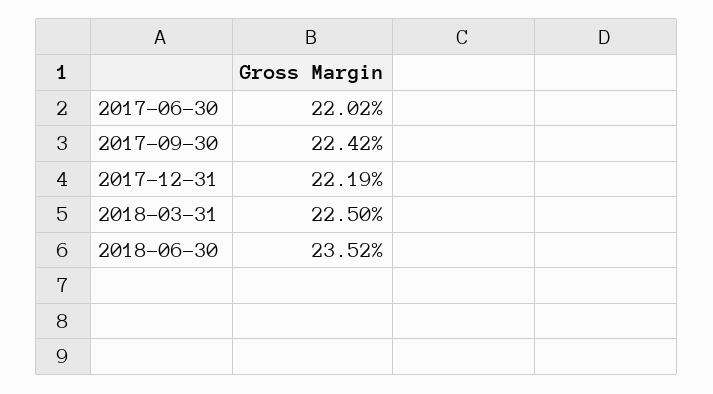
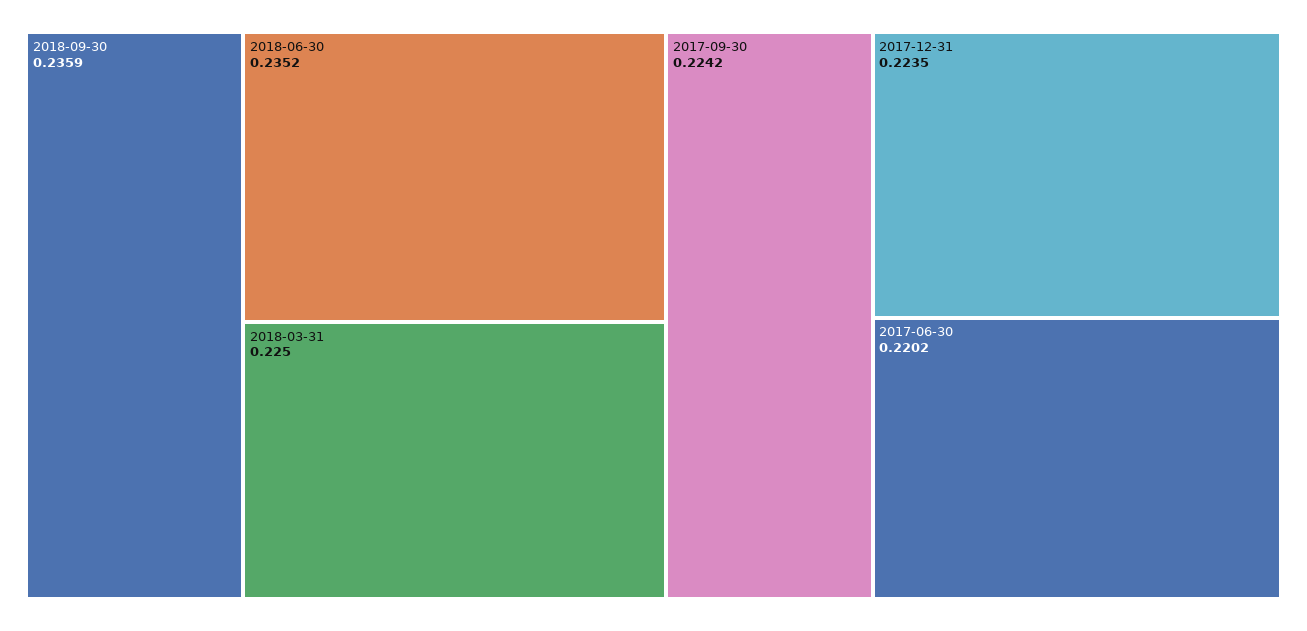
2017-12-31: 0.2219 -> 0.2235
2018-09-30: none -> 0.2359

